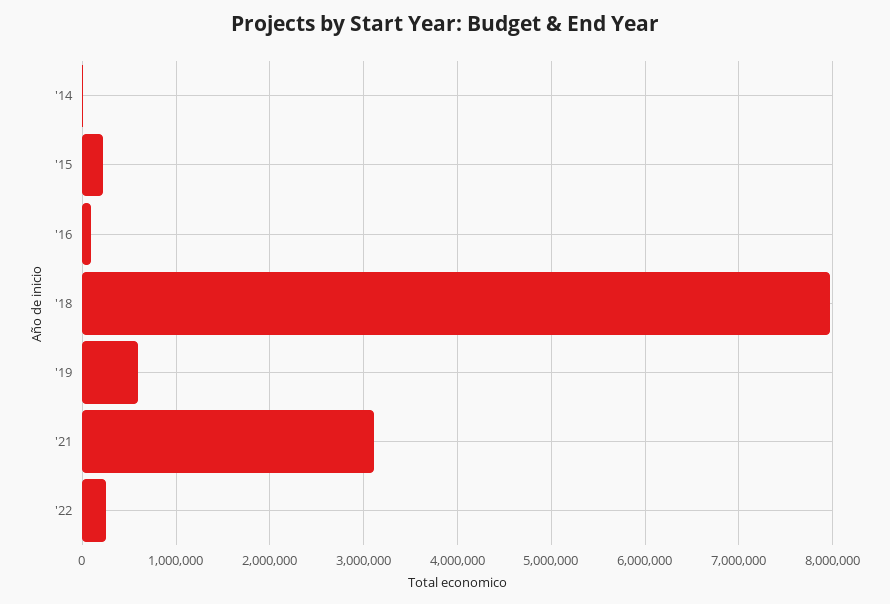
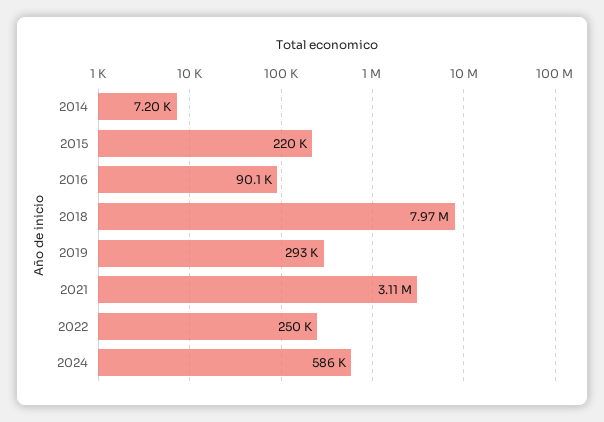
'19: 600000 -> 293000
2024: none -> 586000

